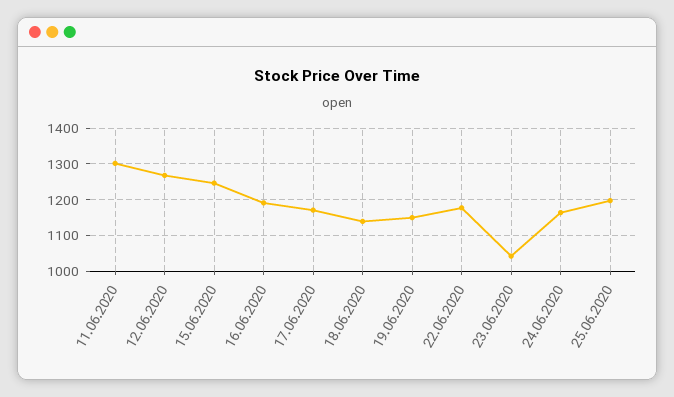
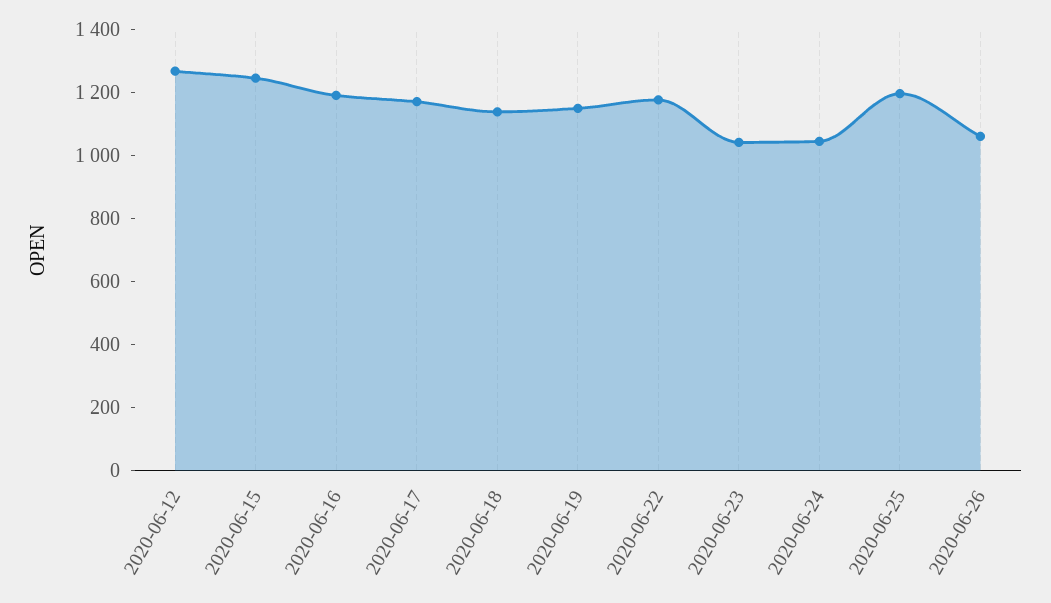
11.06.2020: 1300 -> none
24.06.2020: 1160 -> 1050
2020-06-26: none -> 1050

